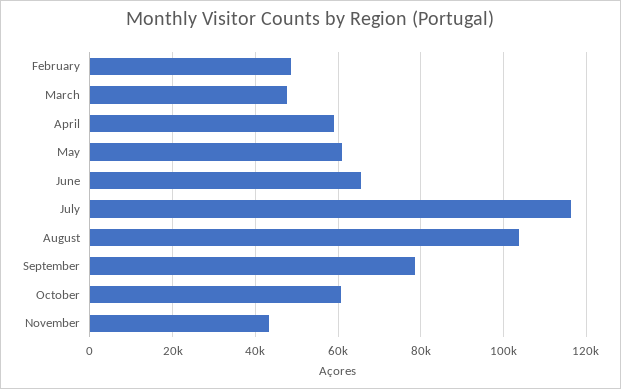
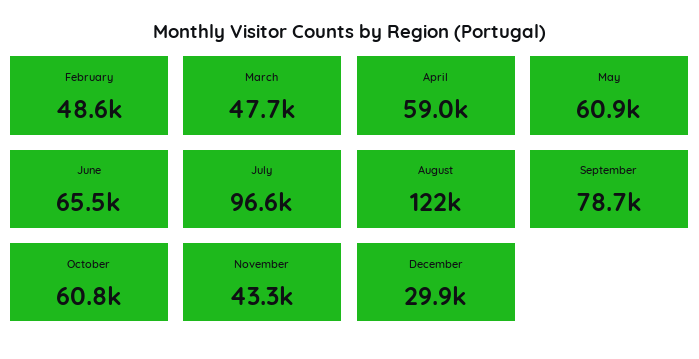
July: 116000 -> 96600
August: 104000 -> 122000
December: none -> 29900

